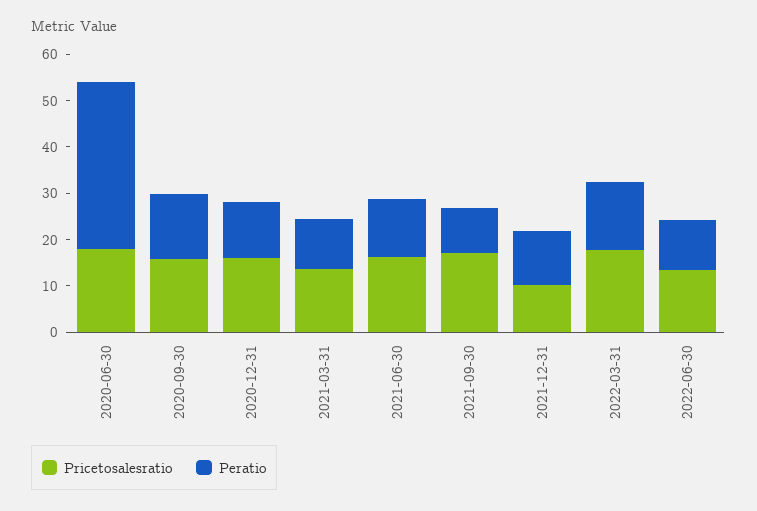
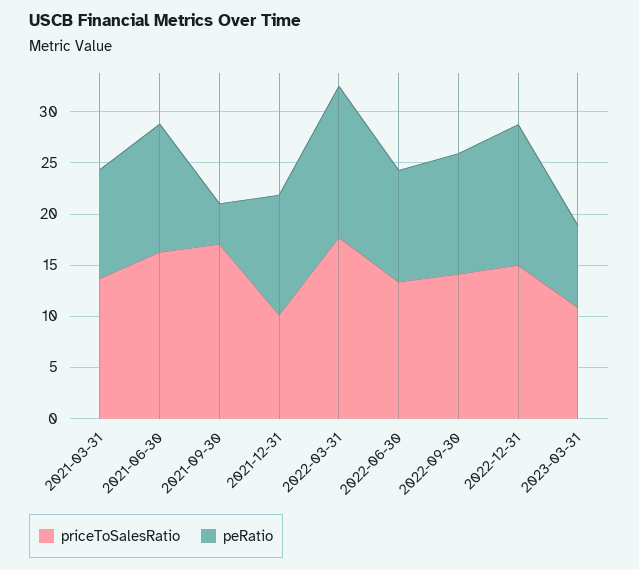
Pricetosalesratio, 2020-06-30: 18 -> none
Peratio, 2020-06-30: 36 -> none
Pricetosalesratio, 2020-09-30: 16 -> none
Peratio, 2020-09-30: 14 -> none
Pricetosalesratio, 2020-12-31: 16 -> none
Peratio, 2020-12-31: 12 -> none
Peratio, 2021-09-30: 10 -> 4
Pricetosalesratio, 2022-09-30: none -> 14
Peratio, 2022-09-30: none -> 12
Pricetosalesratio, 2022-12-31: none -> 15
Peratio, 2022-12-31: none -> 14
Pricetosalesratio, 2023-03-31: none -> 11
Peratio, 2023-03-31: none -> 8

